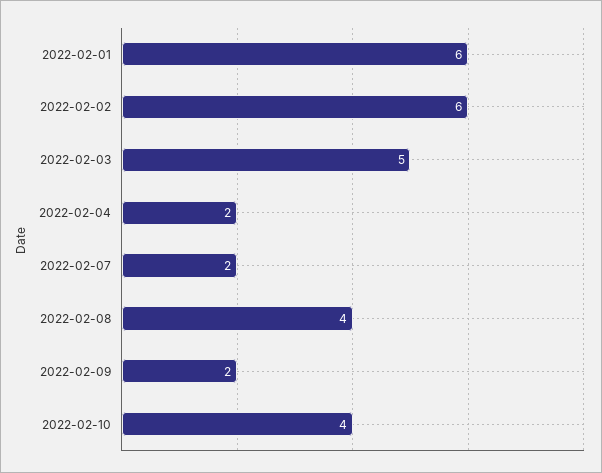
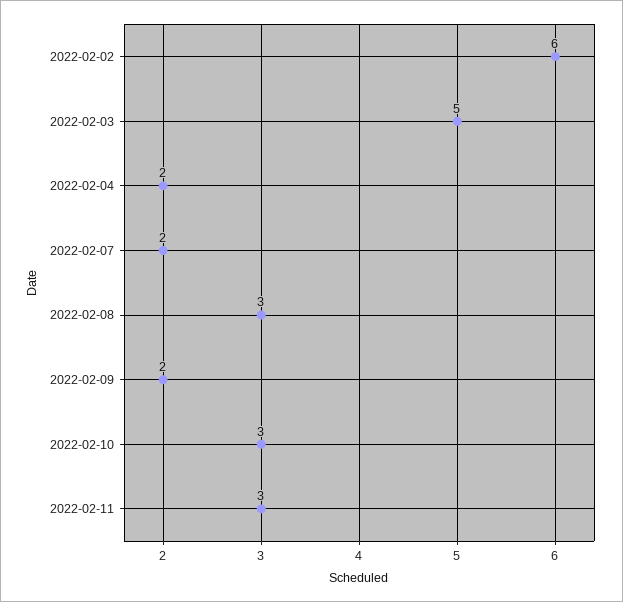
2022-02-01: 6 -> none
2022-02-08: 4 -> 3
2022-02-10: 4 -> 3
2022-02-11: none -> 3

